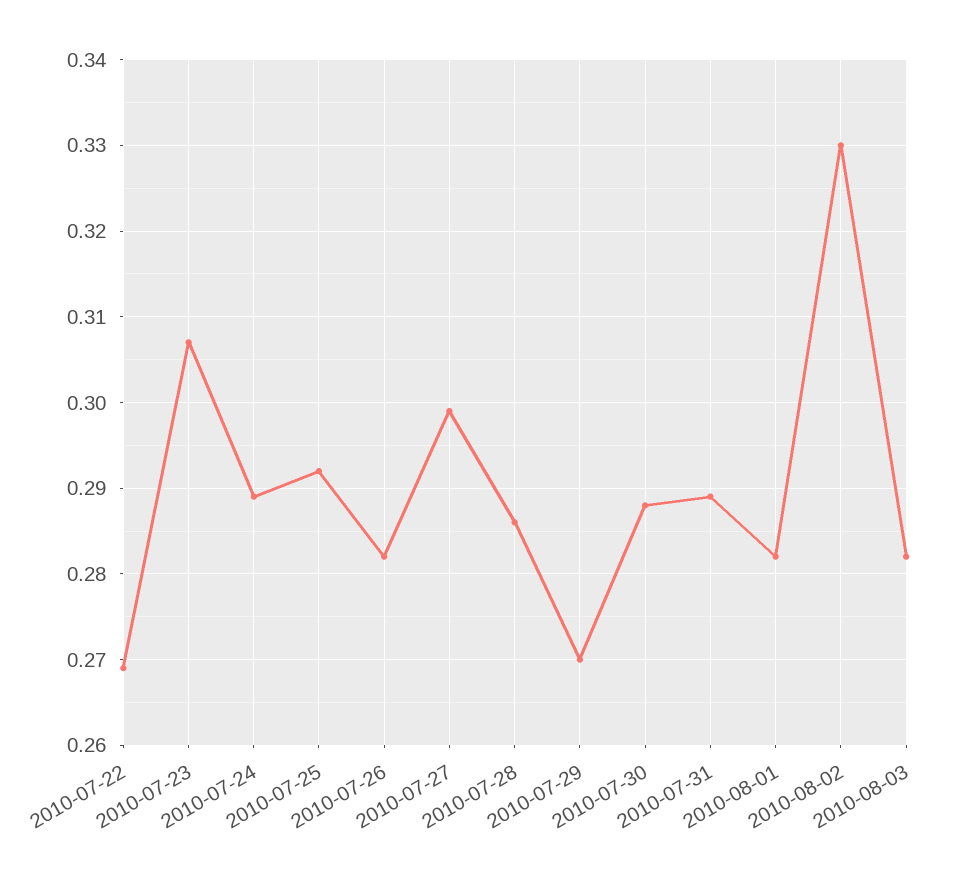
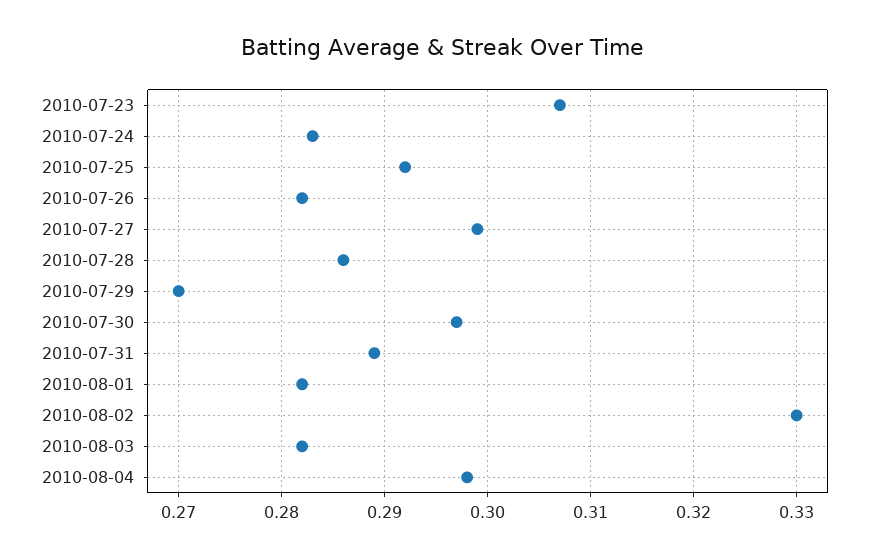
2010-07-22: 0.269 -> none
2010-07-24: 0.289 -> 0.283
2010-07-30: 0.288 -> 0.297
2010-08-04: none -> 0.298

